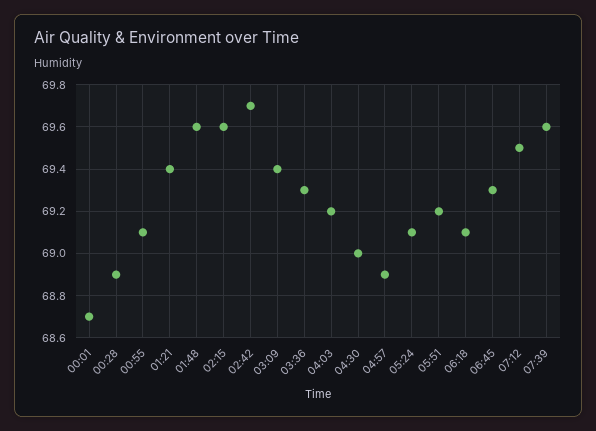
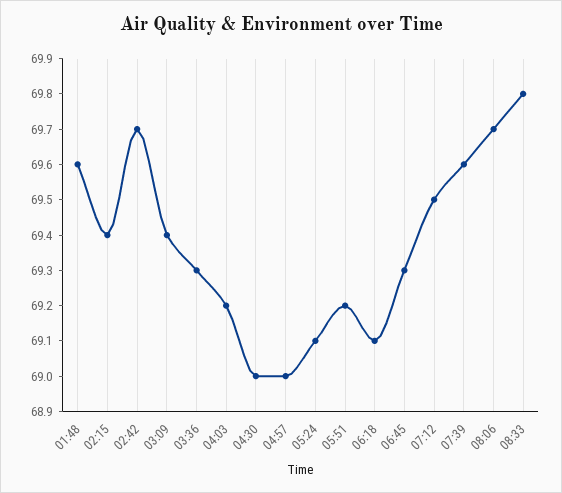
00:01: 68.7 -> none
00:28: 68.9 -> none
00:55: 69.1 -> none
01:21: 69.4 -> none
02:15: 69.6 -> 69.4
04:57: 68.9 -> 69
08:06: none -> 69.7
08:33: none -> 69.8

